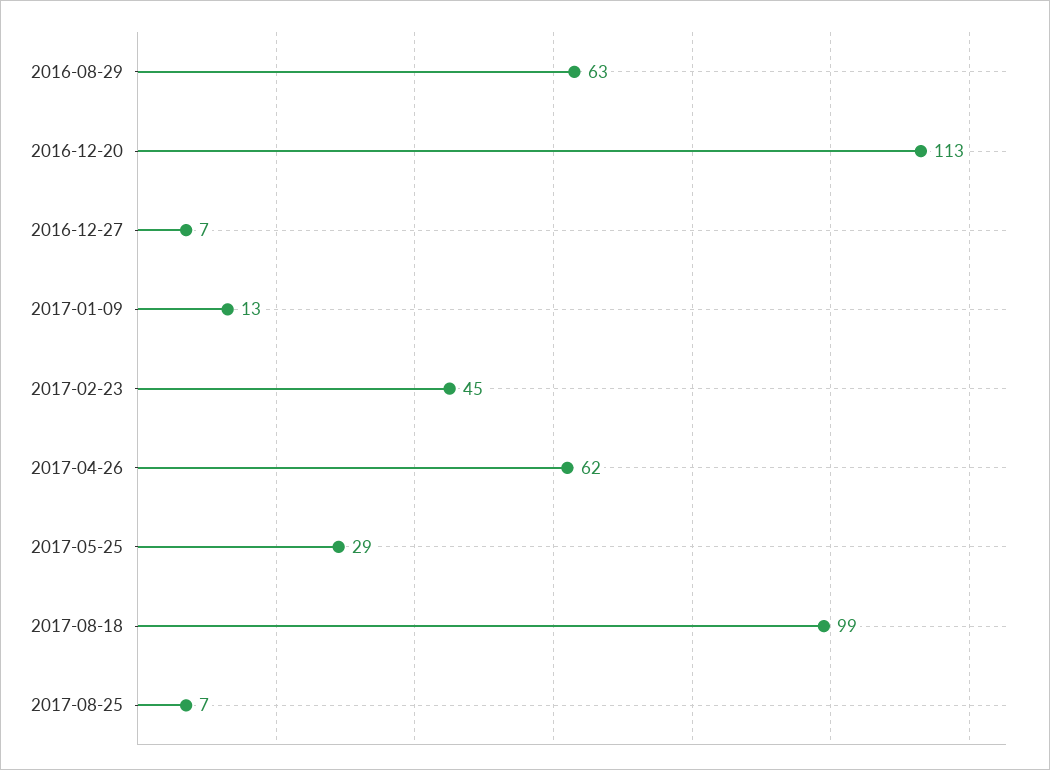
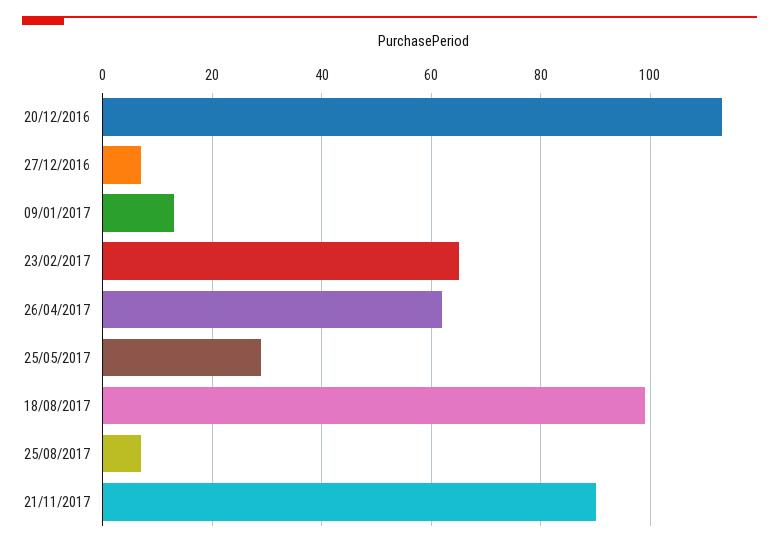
2016-08-29: 63 -> none
2017-02-23: 45 -> 65
21/11/2017: none -> 90

